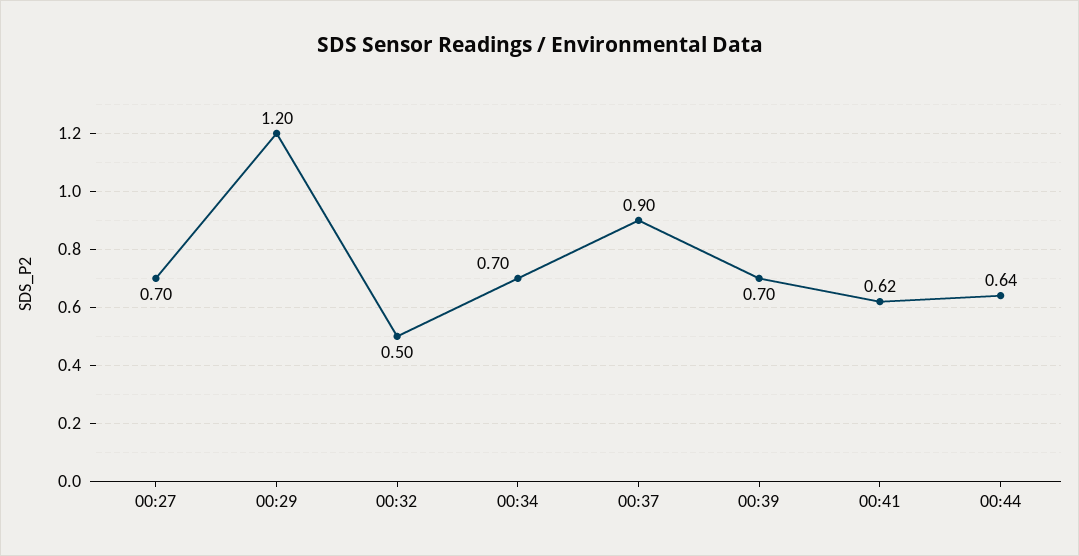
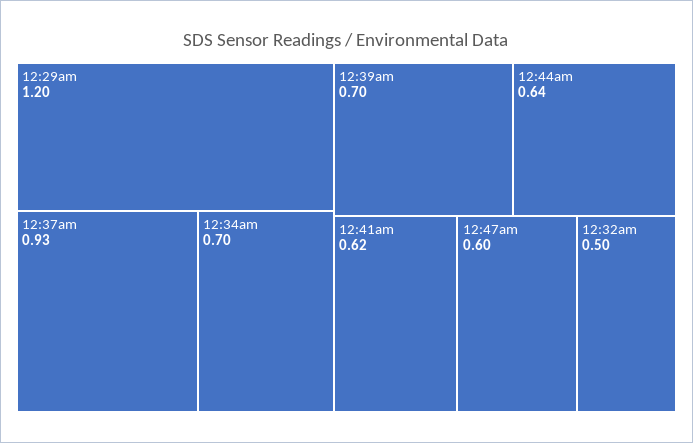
00:27: 0.7 -> none
00:37: 0.9 -> 0.93
12:47am: none -> 0.6

